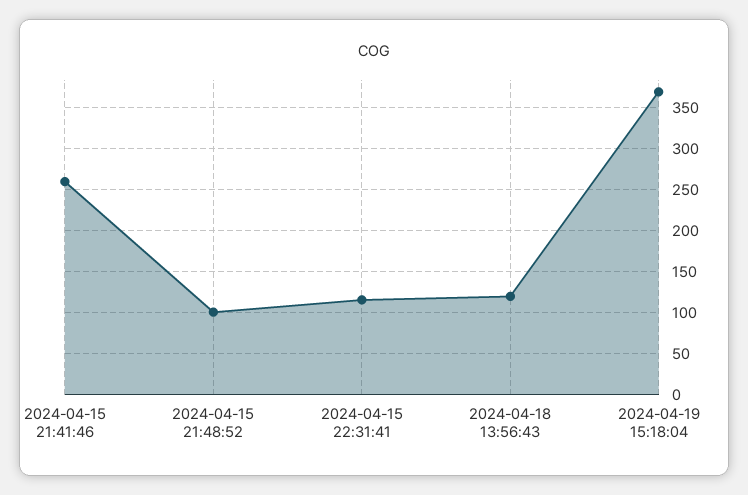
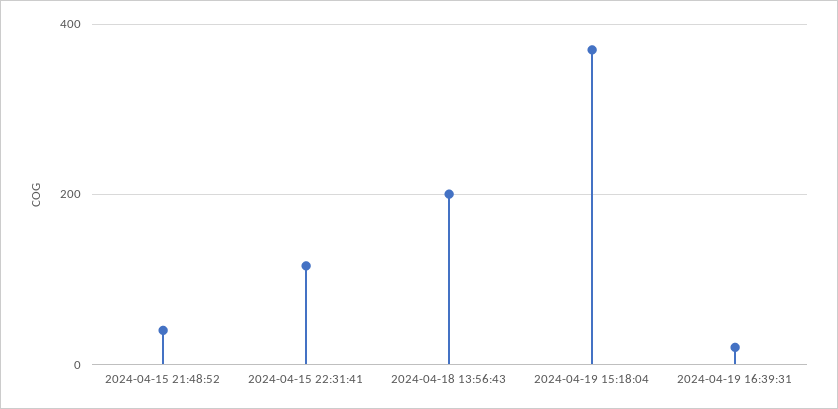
2024-04-15 21:41:46: 260 -> none
2024-04-15 21:48:52: 100 -> 40
2024-04-18 13:56:43: 120 -> 200
2024-04-19 16:39:31: none -> 20

